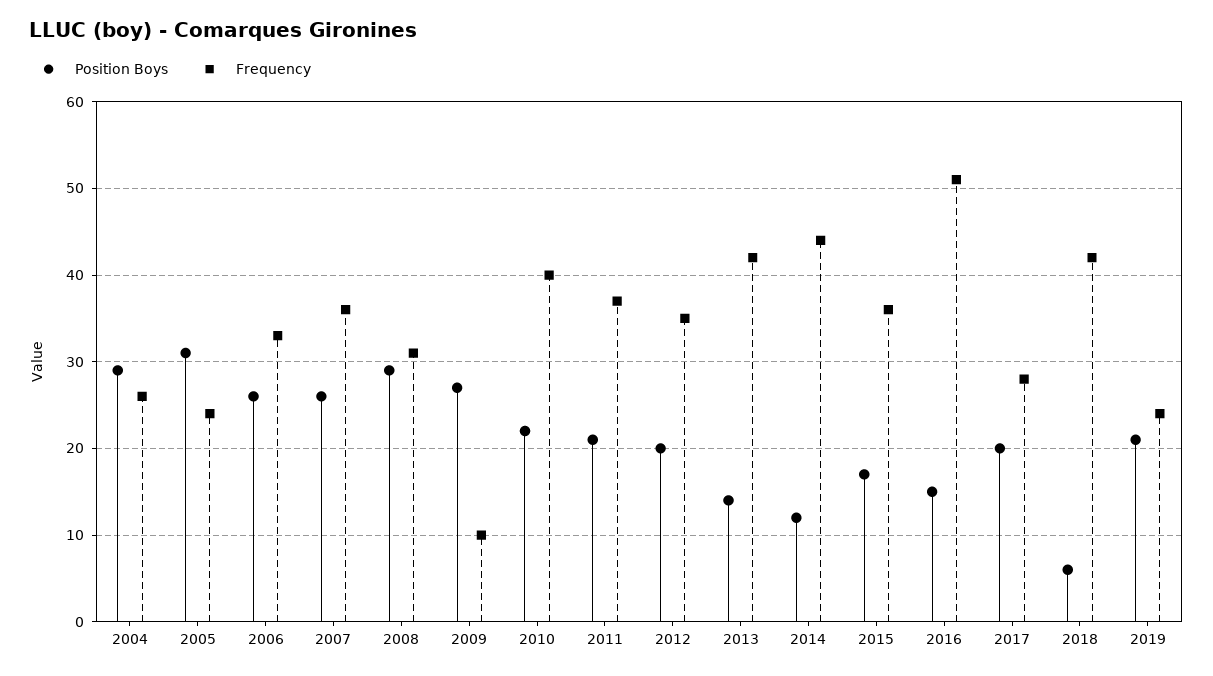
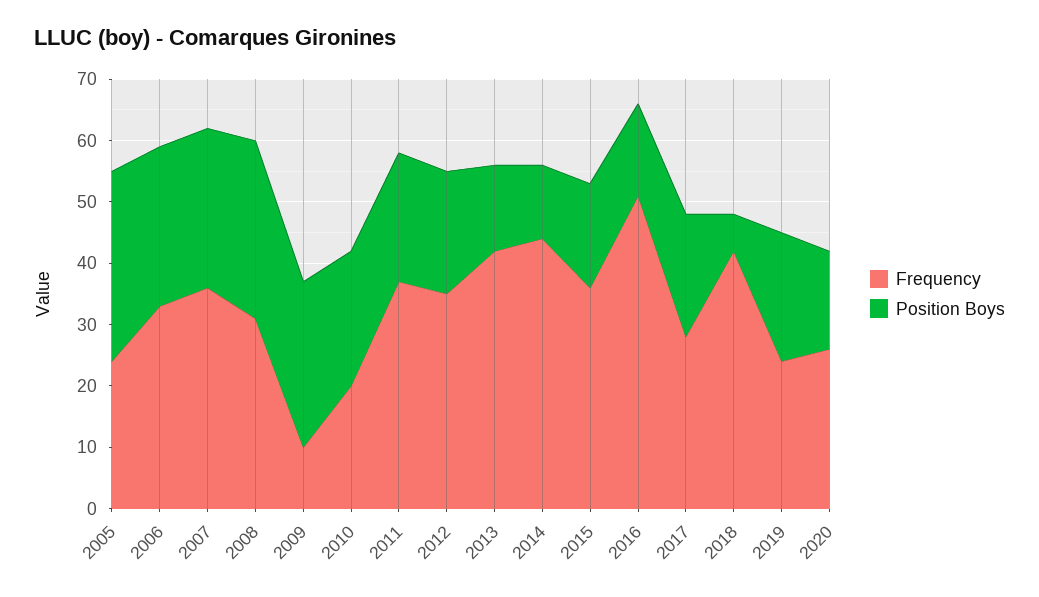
Position Boys, 2004: 29 -> none
Frequency, 2004: 26 -> none
Frequency, 2010: 40 -> 20
Frequency, 2020: none -> 25
Position Boys, 2020: none -> 15

